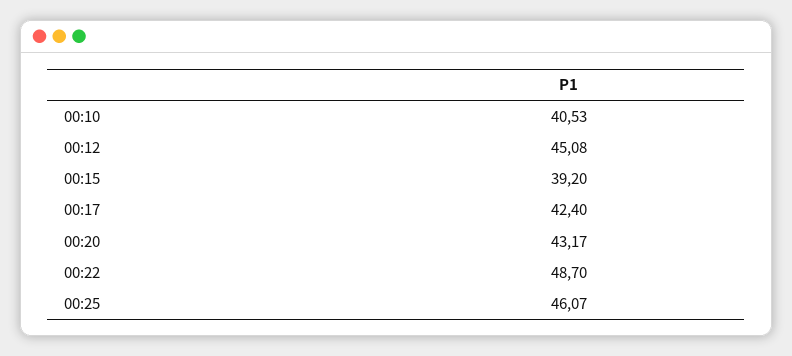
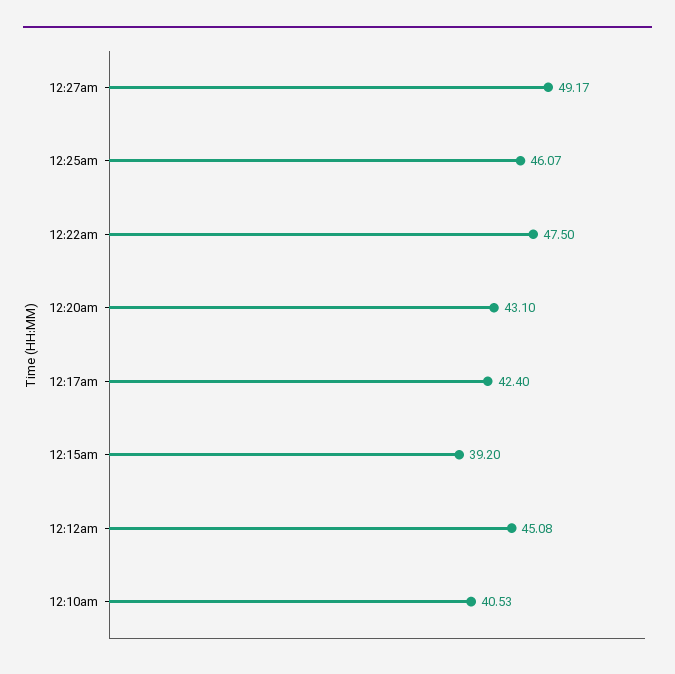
00:20: 43.17 -> 43.1
00:22: 48.7 -> 47.5
12:27am: none -> 49.17

